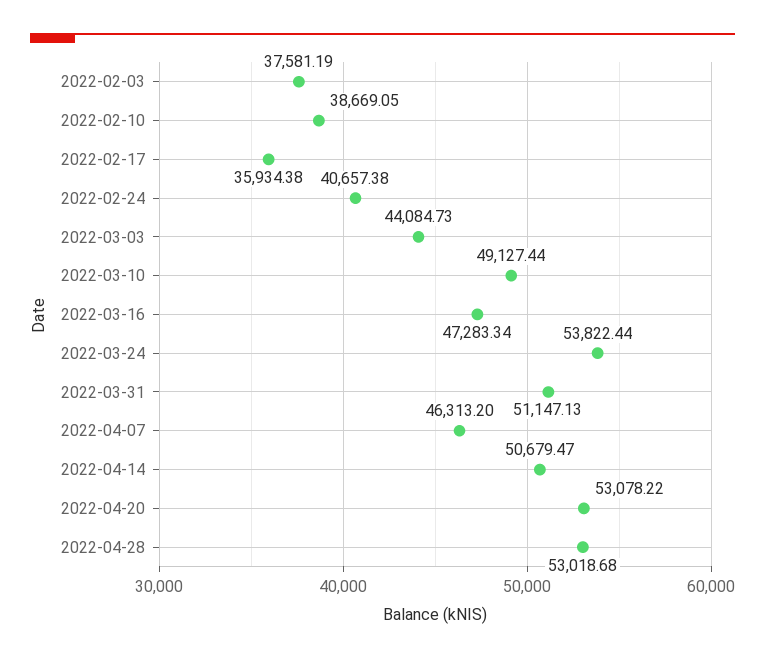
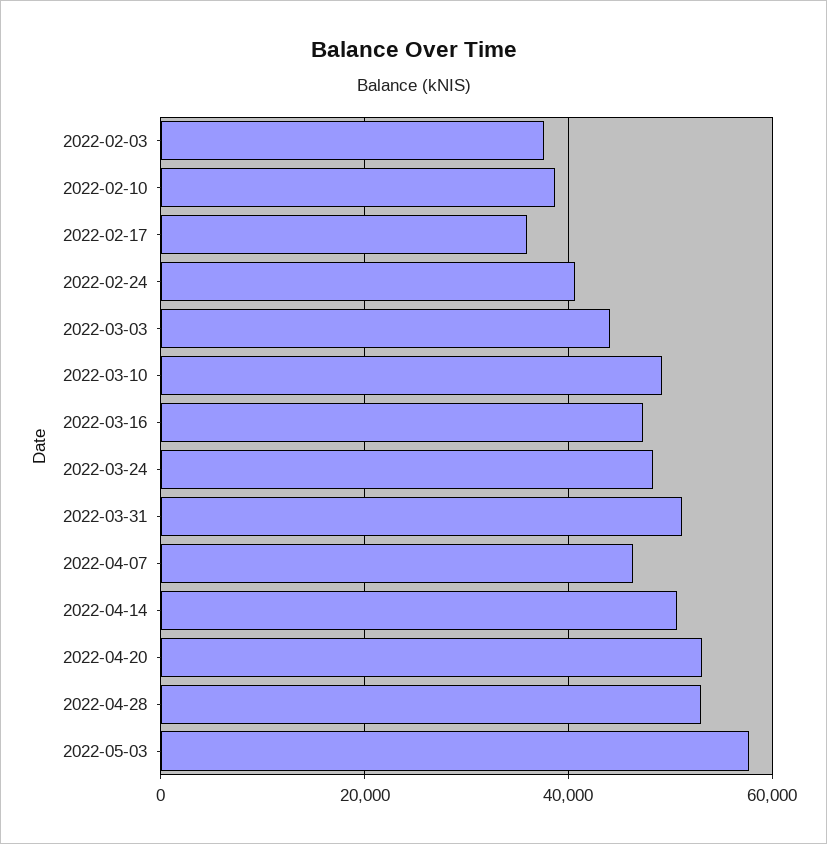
2022-03-24: 53822.44 -> 48000
2022-05-03: none -> 58000

